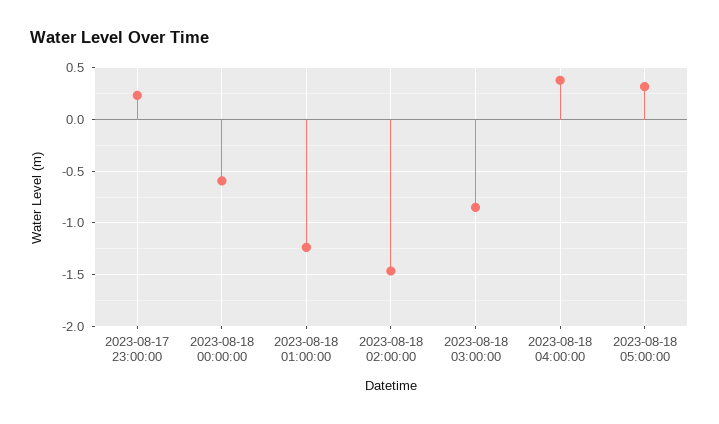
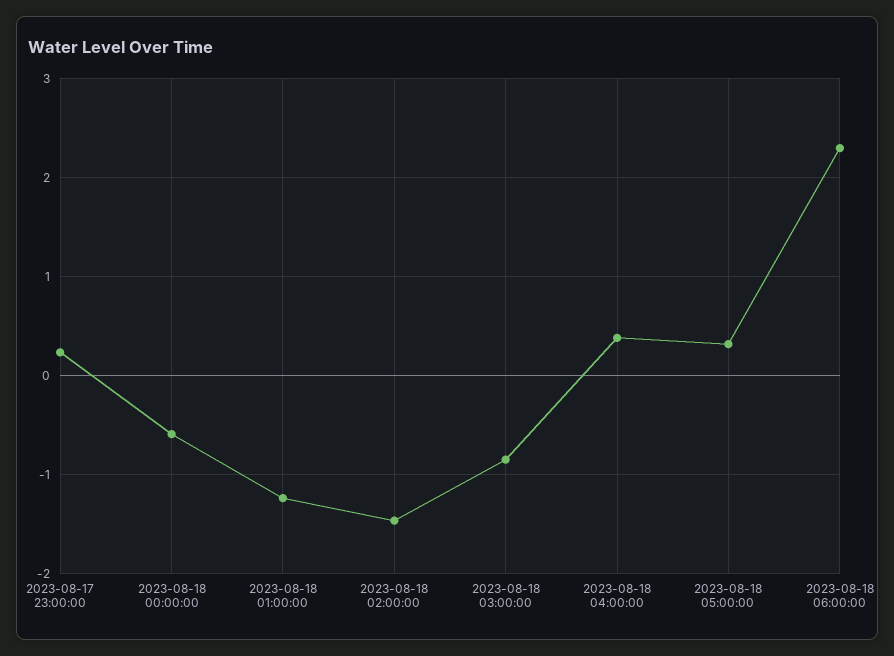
2023-08-18 06:00:00: none -> 2.3

